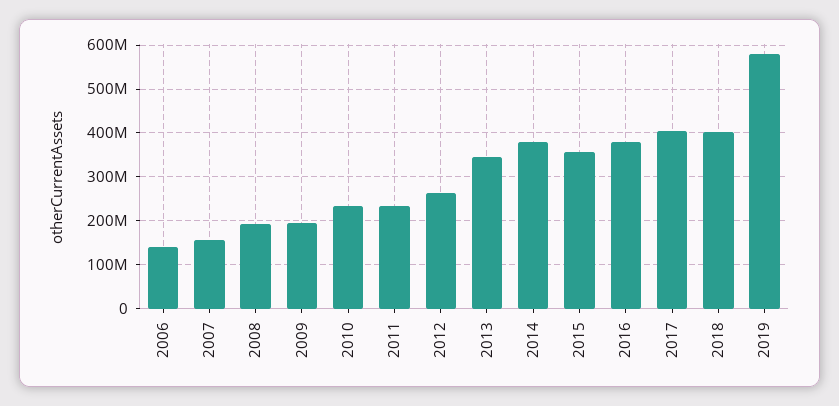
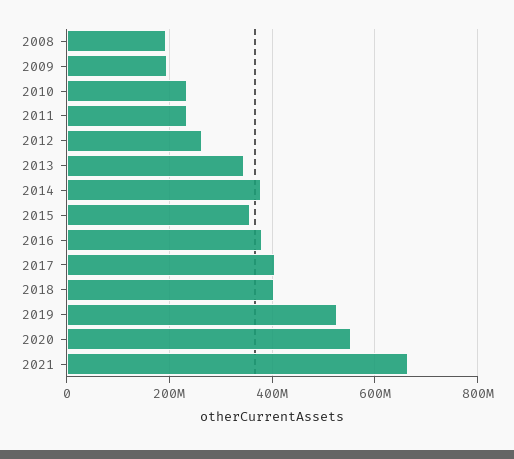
2006: 140000000 -> none
2007: 160000000 -> none
2019: 580000000 -> 520000000
2020: none -> 560000000
2021: none -> 660000000

